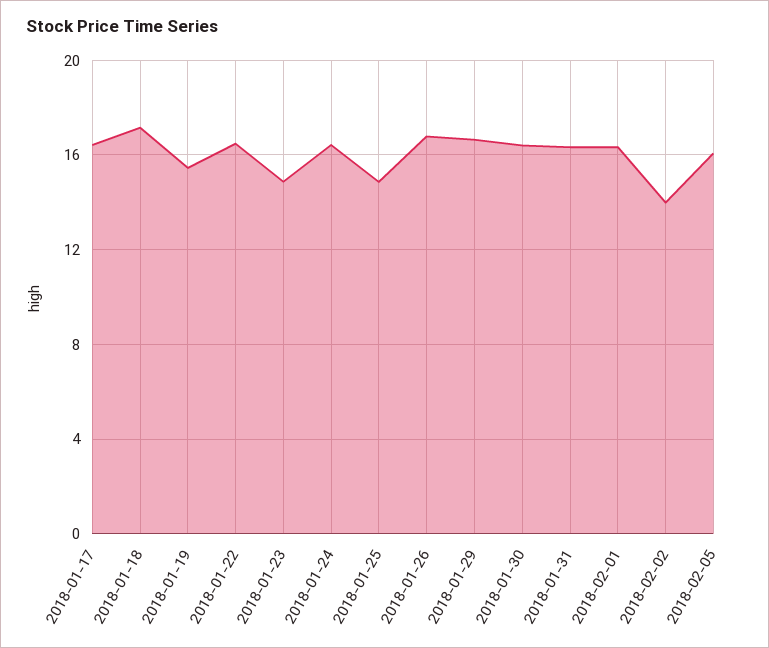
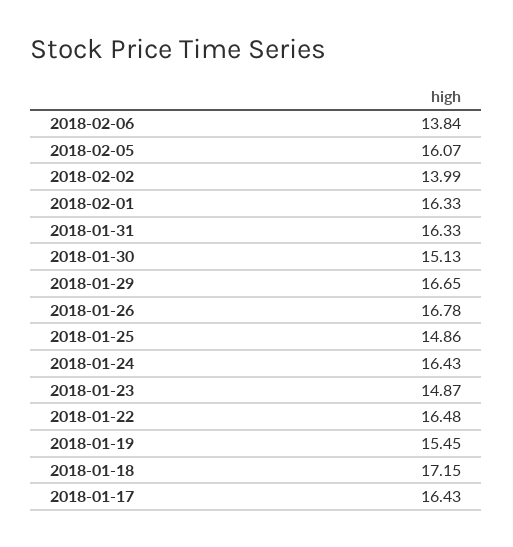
2018-01-30: 16.5 -> 15.13
2018-02-06: none -> 13.84

